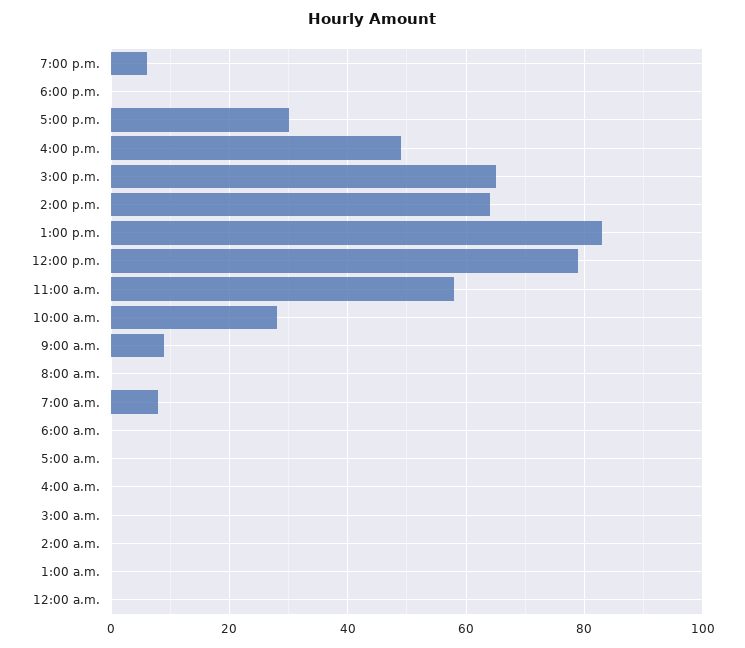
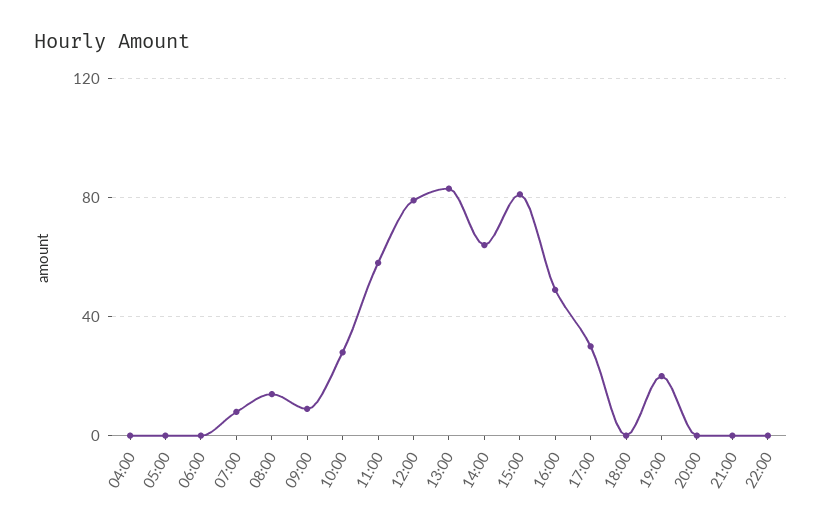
7:00 p.m.: 5 -> 20
3:00 p.m.: 65 -> 80
8:00 a.m.: 0 -> 15
3:00 a.m.: 0 -> none
2:00 a.m.: 0 -> none
1:00 a.m.: 0 -> none
12:00 a.m.: 0 -> none
20:00: none -> 0
21:00: none -> 0
22:00: none -> 0

